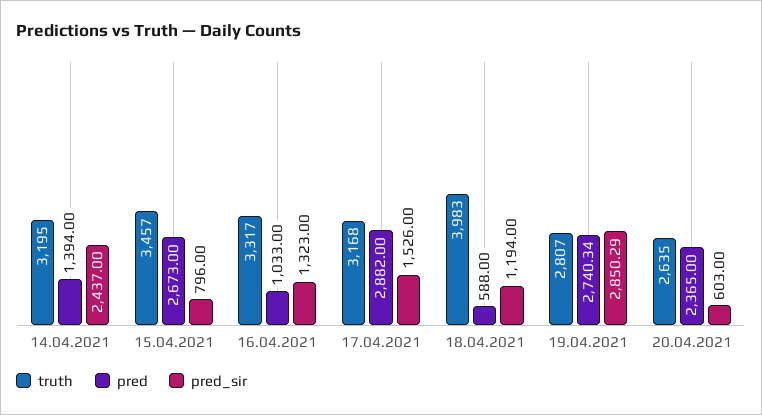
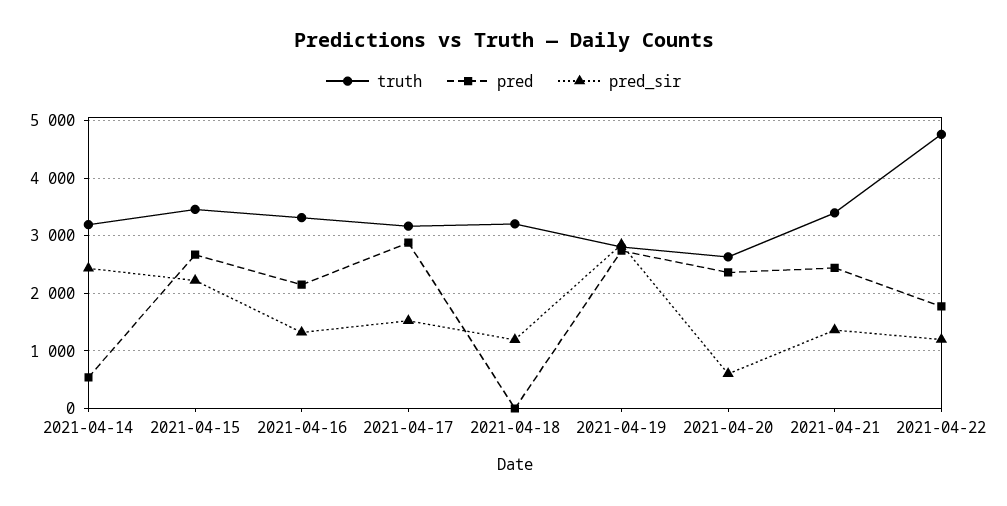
pred, 14.04.2021: 1394 -> 600
pred_sir, 15.04.2021: 796 -> 2200
pred, 16.04.2021: 1033 -> 2200
truth, 18.04.2021: 3983 -> 3200
pred, 18.04.2021: 588 -> 0
truth, 2021-04-21: none -> 3400
pred, 2021-04-21: none -> 2400
pred_sir, 2021-04-21: none -> 1400
truth, 2021-04-22: none -> 4800
pred, 2021-04-22: none -> 1800
pred_sir, 2021-04-22: none -> 1200

